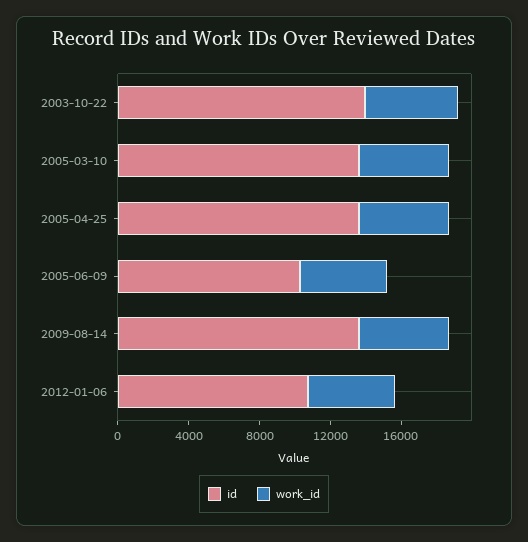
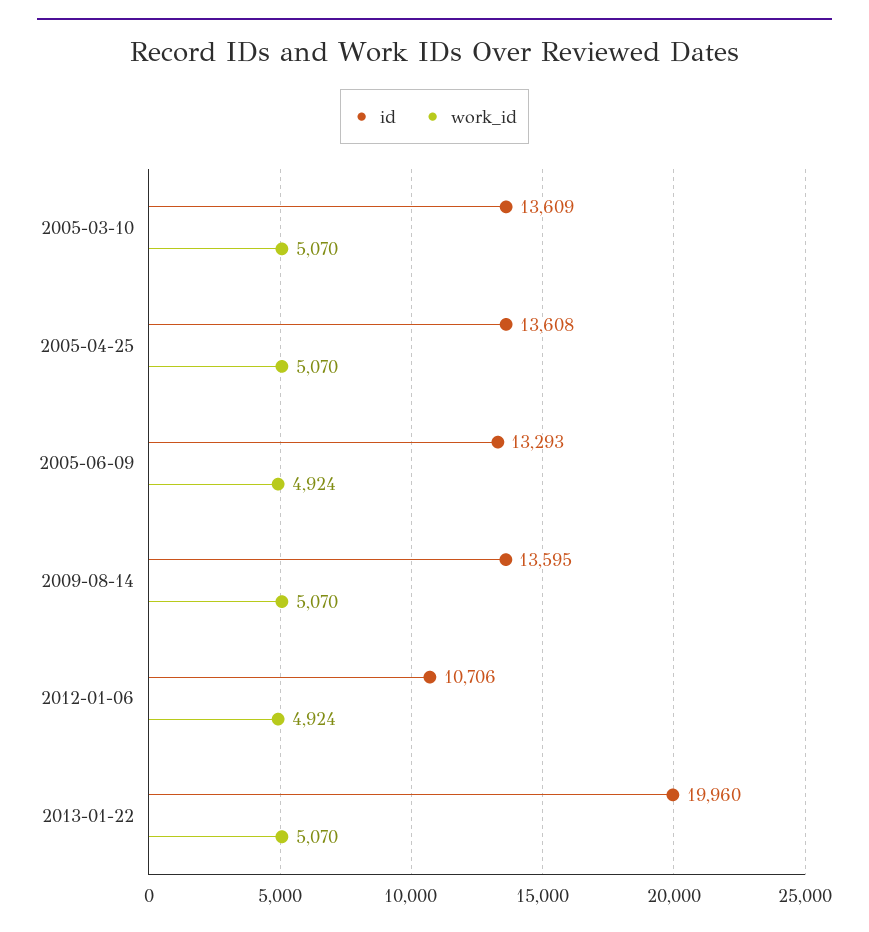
id, 2003-10-22: 14000 -> none
work_id, 2003-10-22: 5000 -> none
id, 2005-06-09: 10000 -> 13293
id, 2013-01-22: none -> 19960
work_id, 2013-01-22: none -> 5070

